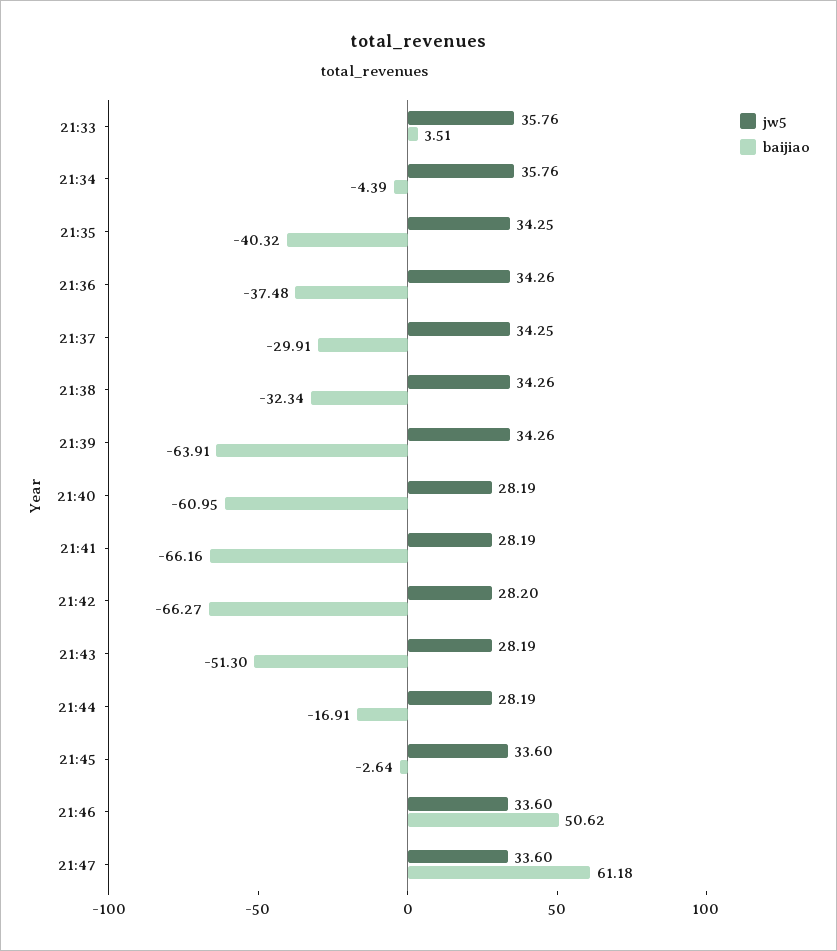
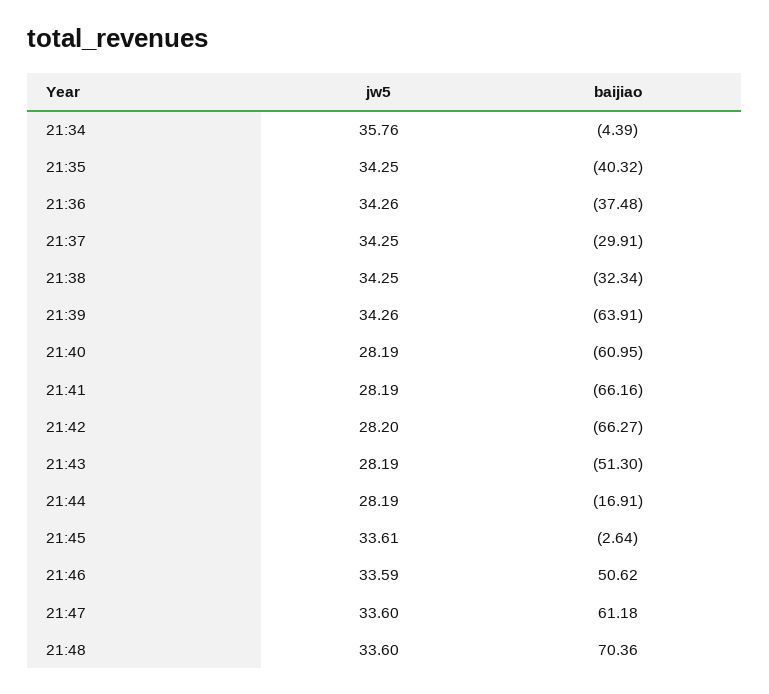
jw5, 21:33: 35.76 -> none
baijiao, 21:33: 3.51 -> none
jw5, 21:38: 34.26 -> 34.25
jw5, 21:45: 33.6 -> 33.61
jw5, 21:46: 33.6 -> 33.59
jw5, 21:48: none -> 33.6
baijiao, 21:48: none -> 70.36

